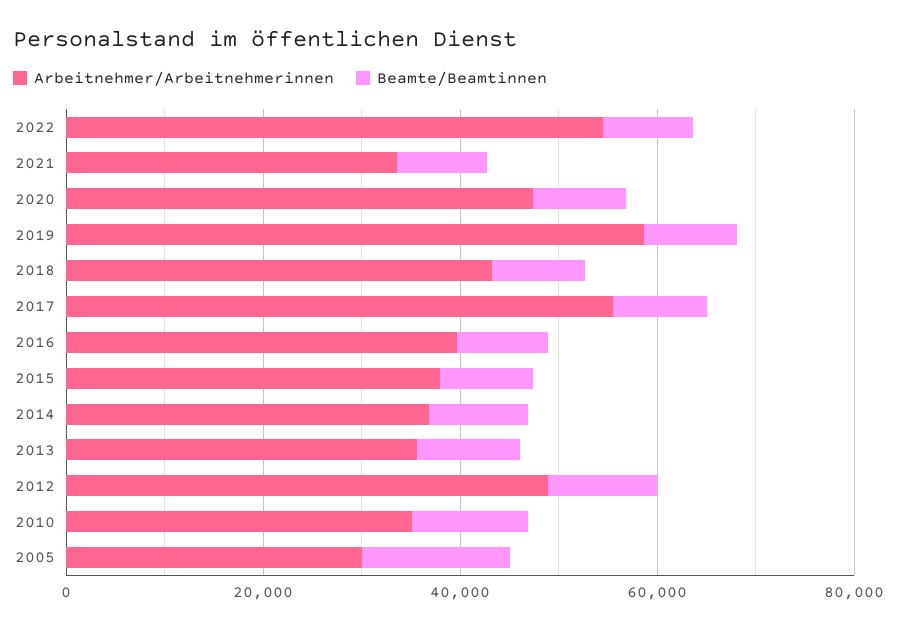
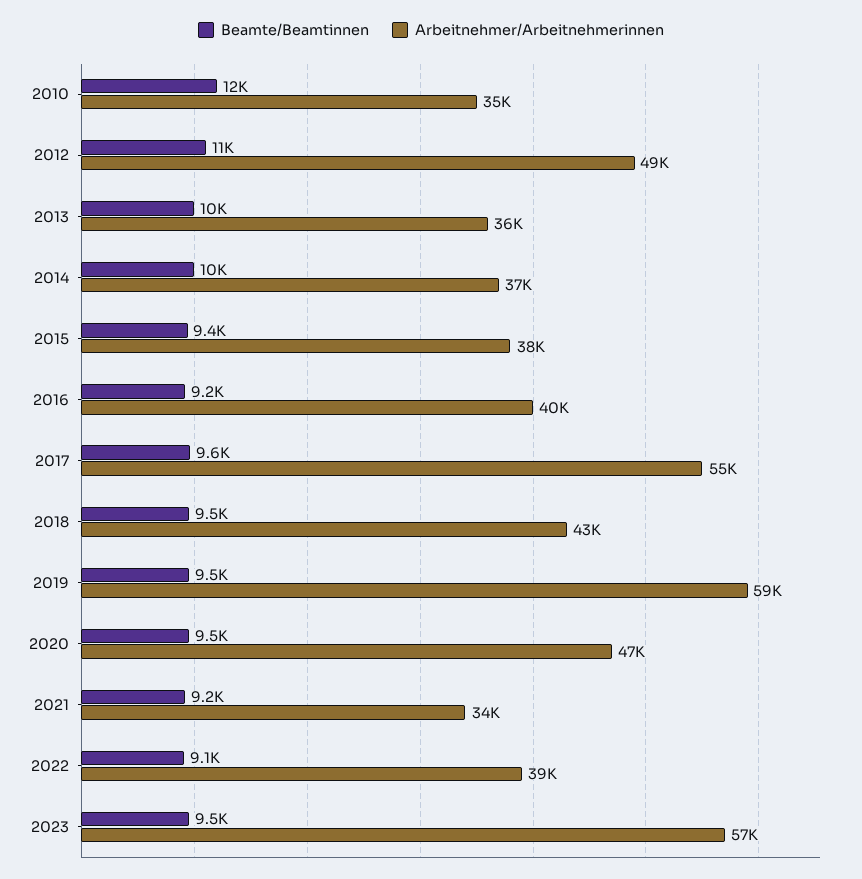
Arbeitnehmer/Arbeitnehmerinnen, 2022: 55000 -> 39000
Arbeitnehmer/Arbeitnehmerinnen, 2005: 30000 -> none
Beamte/Beamtinnen, 2005: 15000 -> none
Beamte/Beamtinnen, 2023: none -> 9500
Arbeitnehmer/Arbeitnehmerinnen, 2023: none -> 57000

